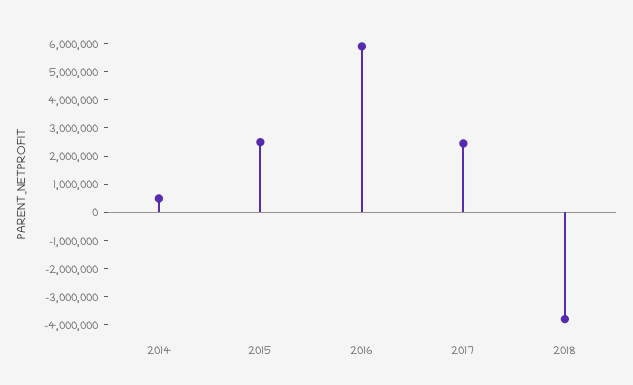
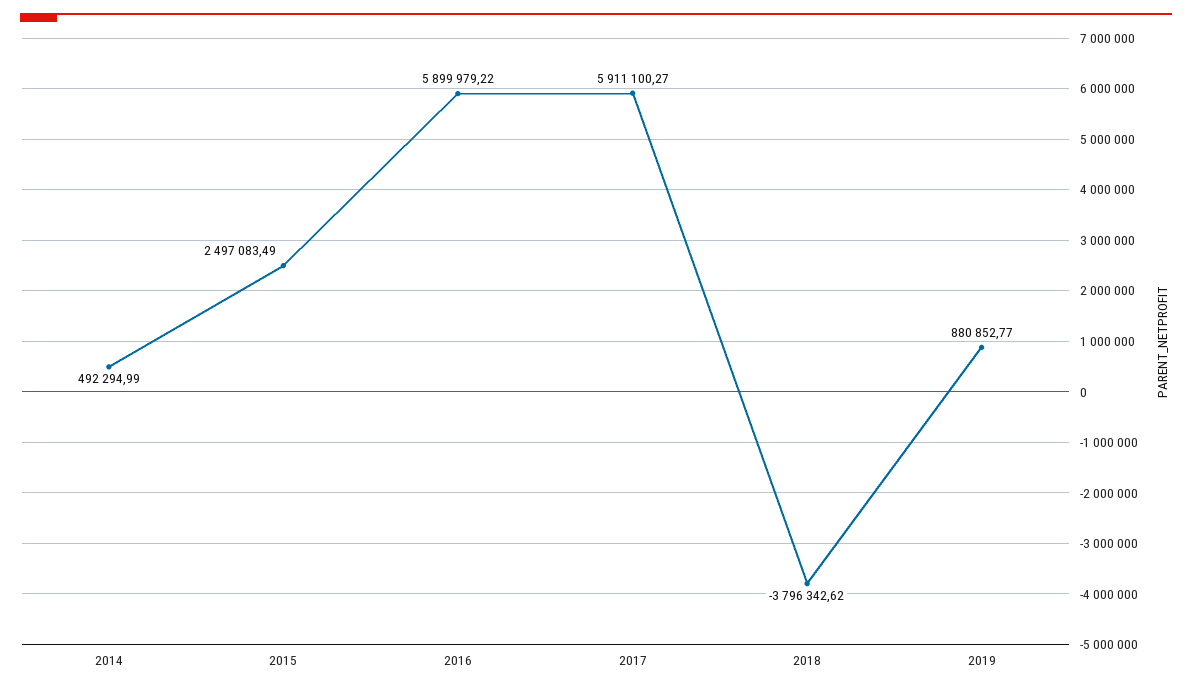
2017: 2500000 -> 5911100.27
2019: none -> 880852.77

